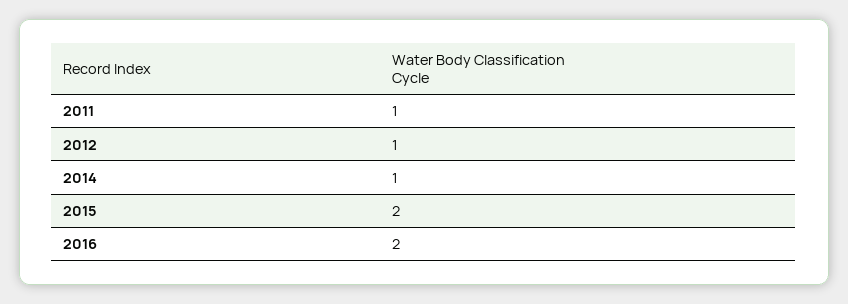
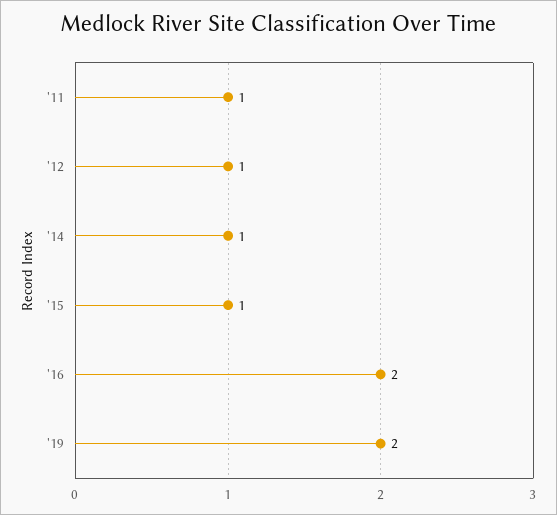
2015: 2 -> 1
'19: none -> 2

